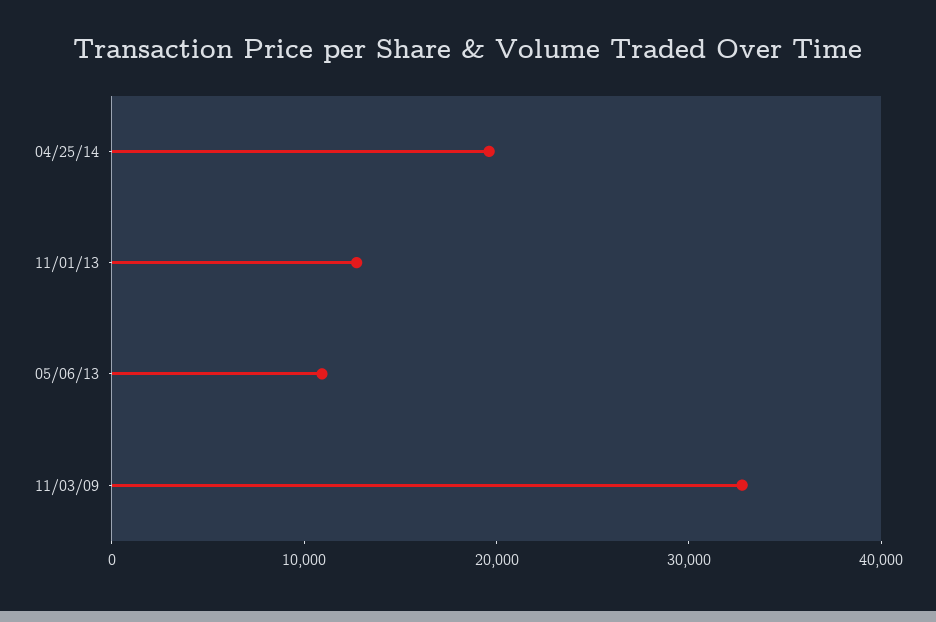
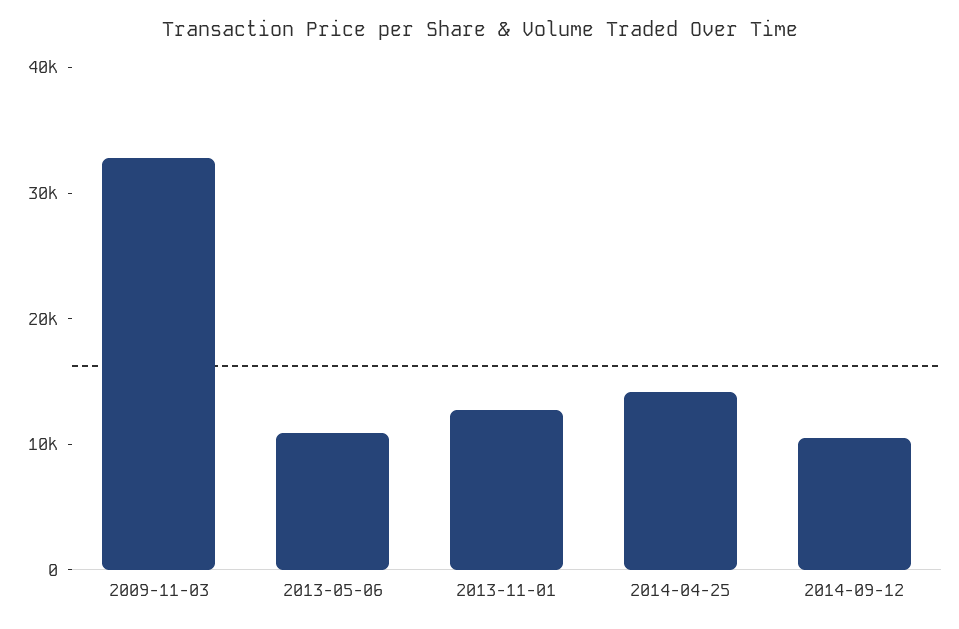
04/25/14: 20000 -> 14000
2014-09-12: none -> 10000

